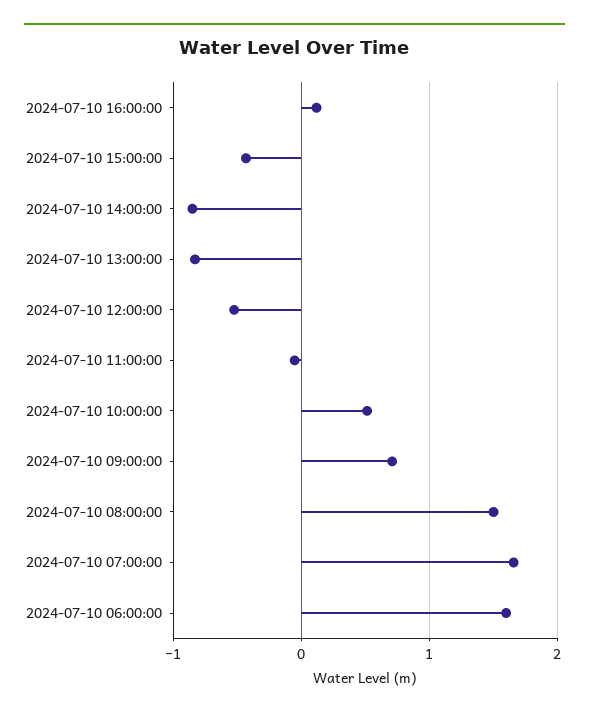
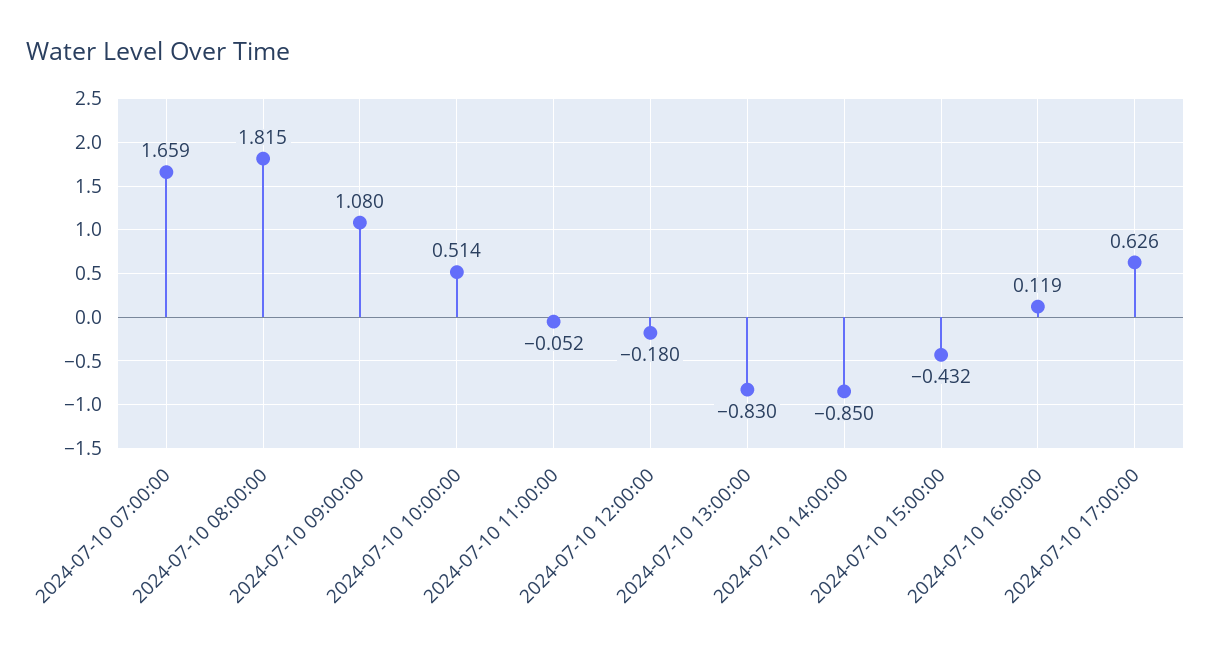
2024-07-10 12:00:00: -0.5 -> -0.18
2024-07-10 09:00:00: 0.7 -> 1.08
2024-07-10 08:00:00: 1.5 -> 1.815
2024-07-10 06:00:00: 1.6 -> none
2024-07-10 17:00:00: none -> 0.626

